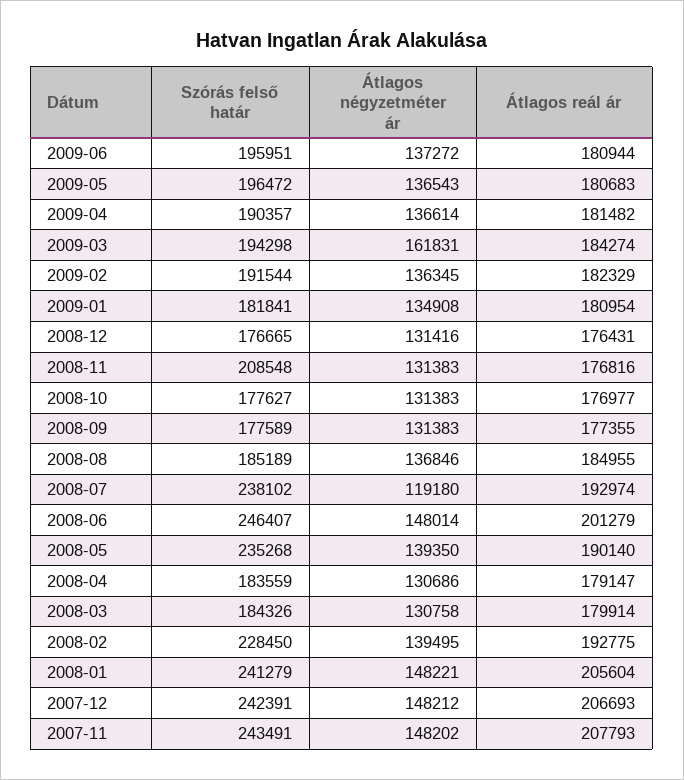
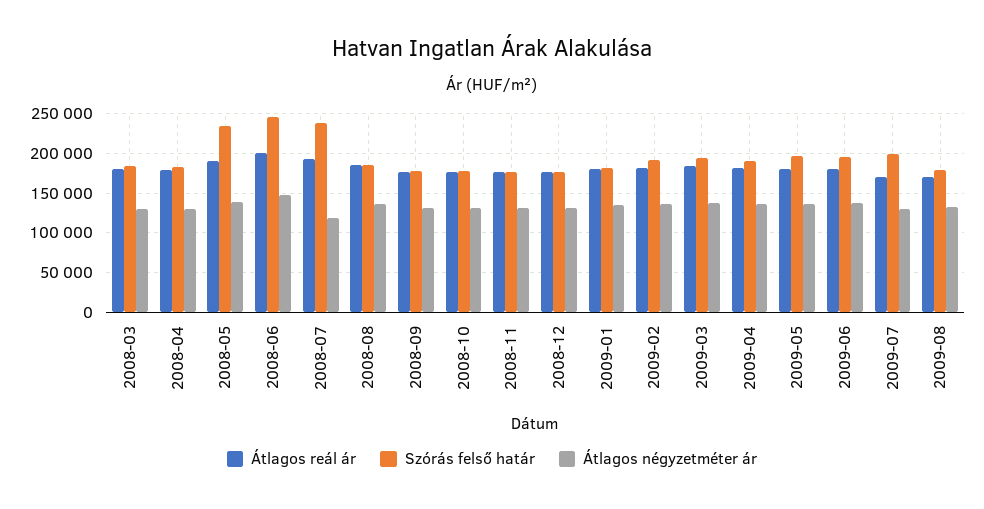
Átlagos négyzetméter ár, 2009-03: 161831 -> 140000
Szórás felső határ, 2008-11: 208548 -> 180000
Szórás felső határ, 2008-02: 228450 -> none
Átlagos négyzetméter ár, 2008-02: 139495 -> none
Átlagos reál ár, 2008-02: 192775 -> none
Szórás felső határ, 2008-01: 241279 -> none
Átlagos négyzetméter ár, 2008-01: 148221 -> none
Átlagos reál ár, 2008-01: 205604 -> none
Szórás felső határ, 2007-12: 242391 -> none
Átlagos négyzetméter ár, 2007-12: 148212 -> none
Átlagos reál ár, 2007-12: 206693 -> none
Szórás felső határ, 2007-11: 243491 -> none
Átlagos négyzetméter ár, 2007-11: 148202 -> none
Átlagos reál ár, 2007-11: 207793 -> none
Átlagos reál ár, 2009-07: none -> 170000
Szórás felső határ, 2009-07: none -> 200000
Átlagos négyzetméter ár, 2009-07: none -> 130000
Átlagos reál ár, 2009-08: none -> 170000
Szórás felső határ, 2009-08: none -> 180000
Átlagos négyzetméter ár, 2009-08: none -> 130000

